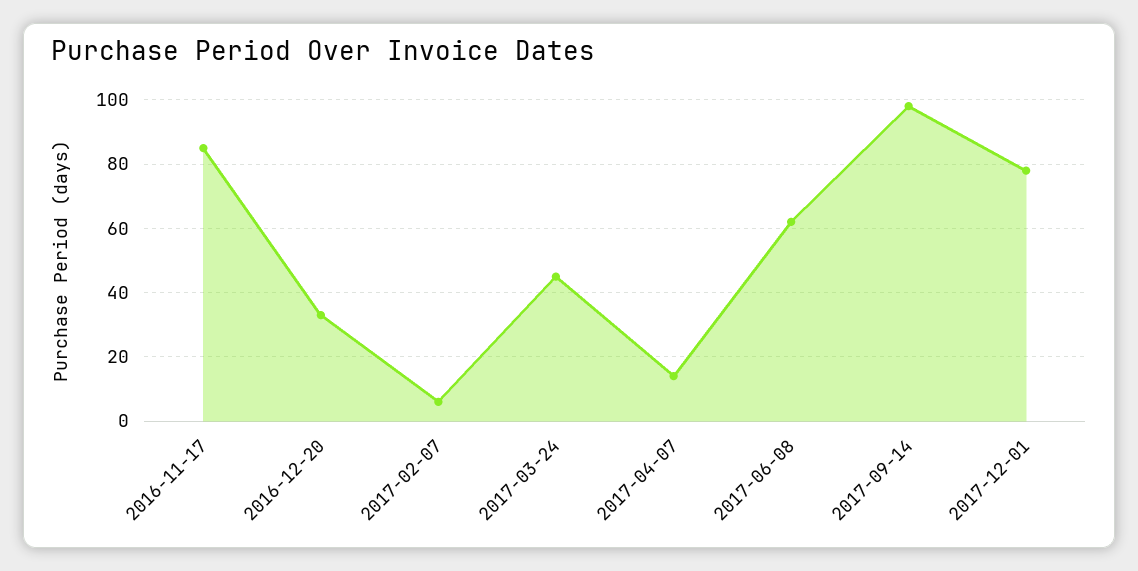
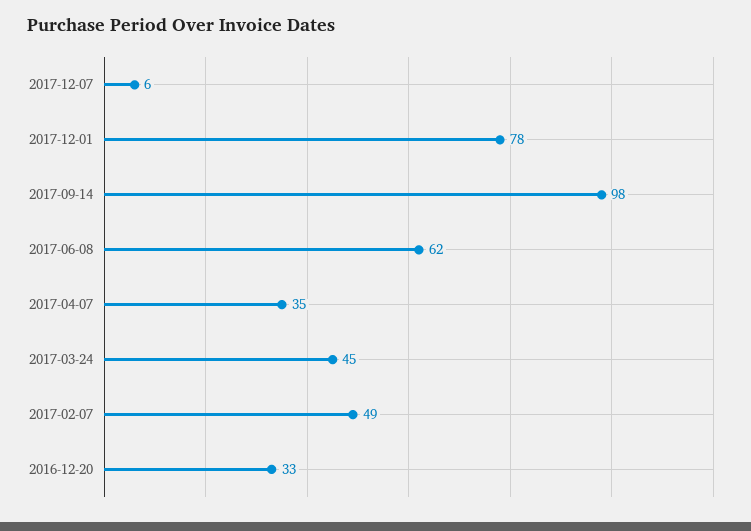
2016-11-17: 85 -> none
2017-02-07: 5 -> 49
2017-04-07: 15 -> 35
2017-12-07: none -> 6

